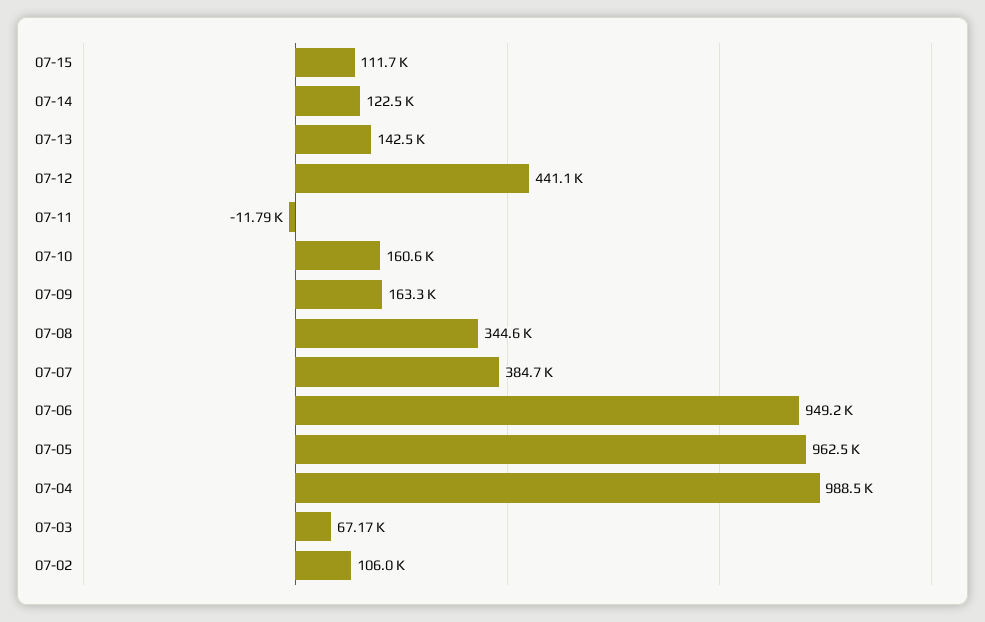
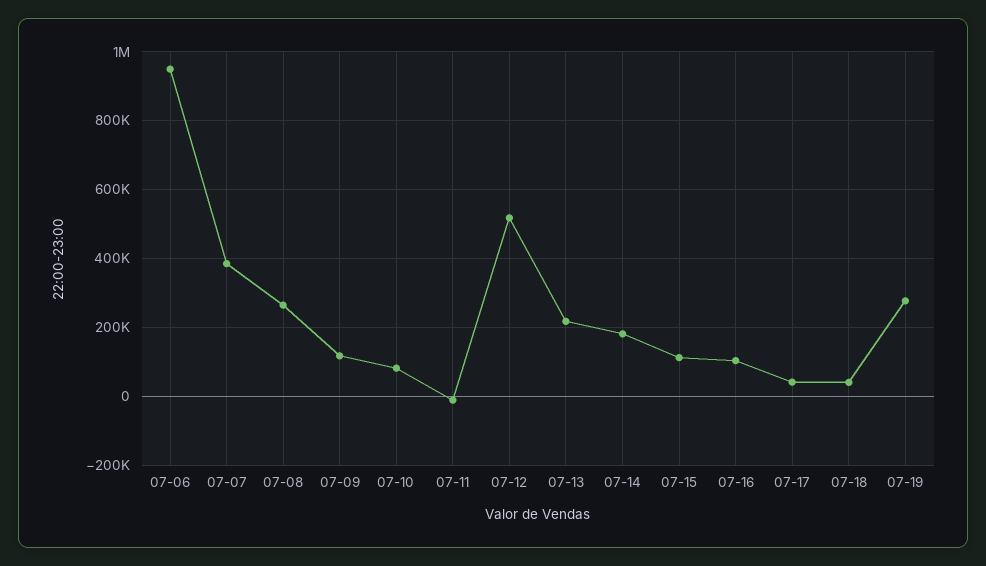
07-14: 122500 -> 180000
07-13: 142500 -> 220000
07-12: 441100 -> 520000
07-10: 160600 -> 80000
07-09: 163300 -> 120000
07-08: 344600 -> 260000
07-05: 962500 -> none
07-04: 988500 -> none
07-03: 67170 -> none
07-02: 106000 -> none
07-16: none -> 100000
07-17: none -> 40000
07-18: none -> 40000
07-19: none -> 280000

